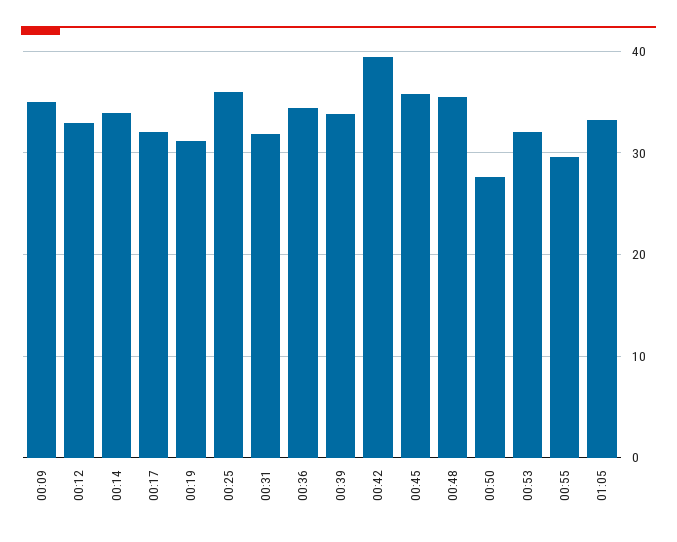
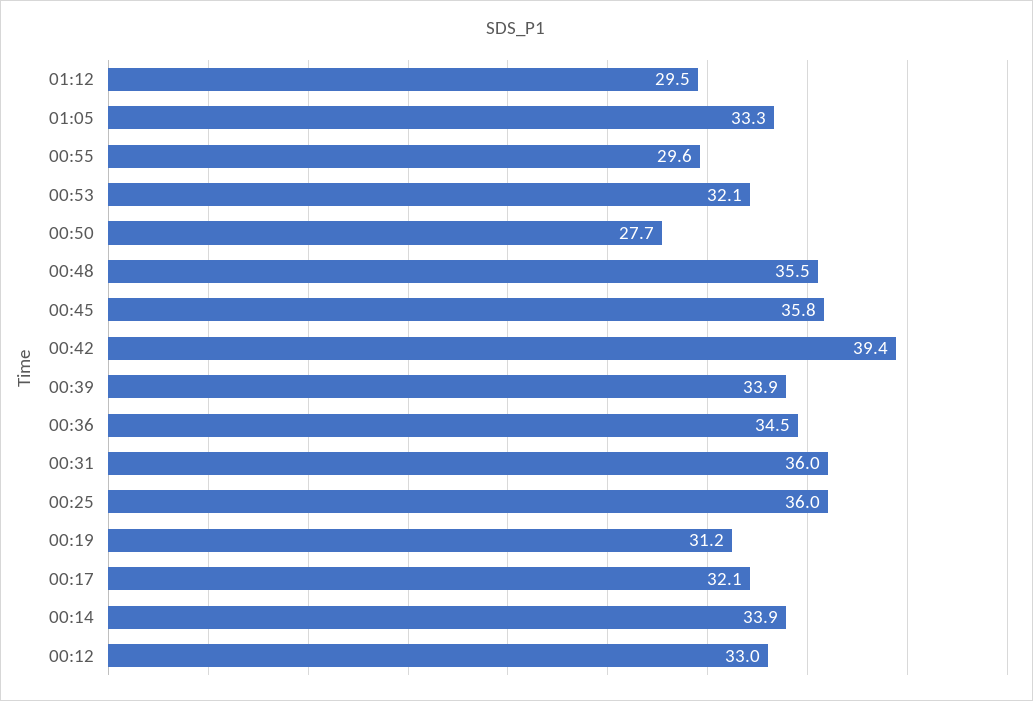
00:09: 35 -> none
00:31: 32 -> 36
01:12: none -> 29.5

